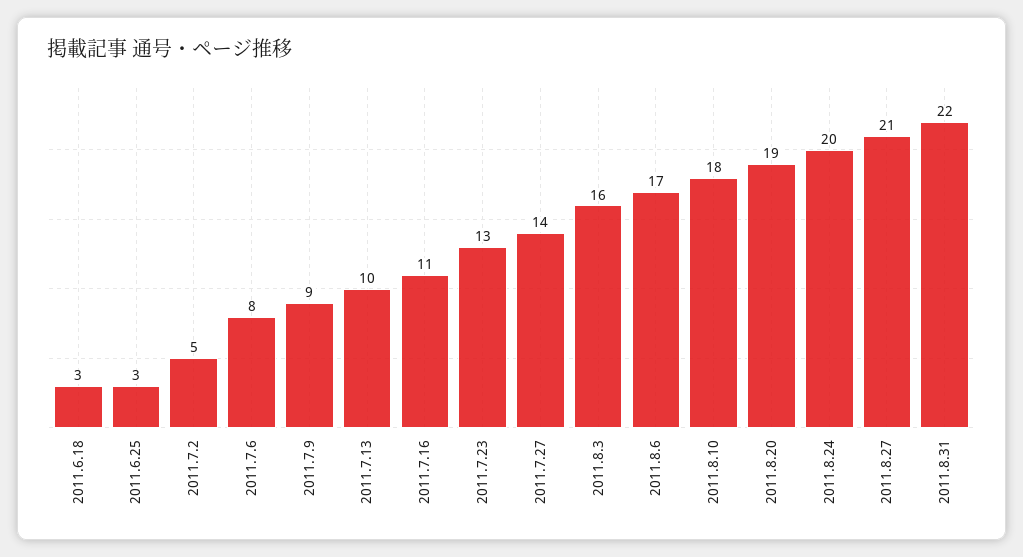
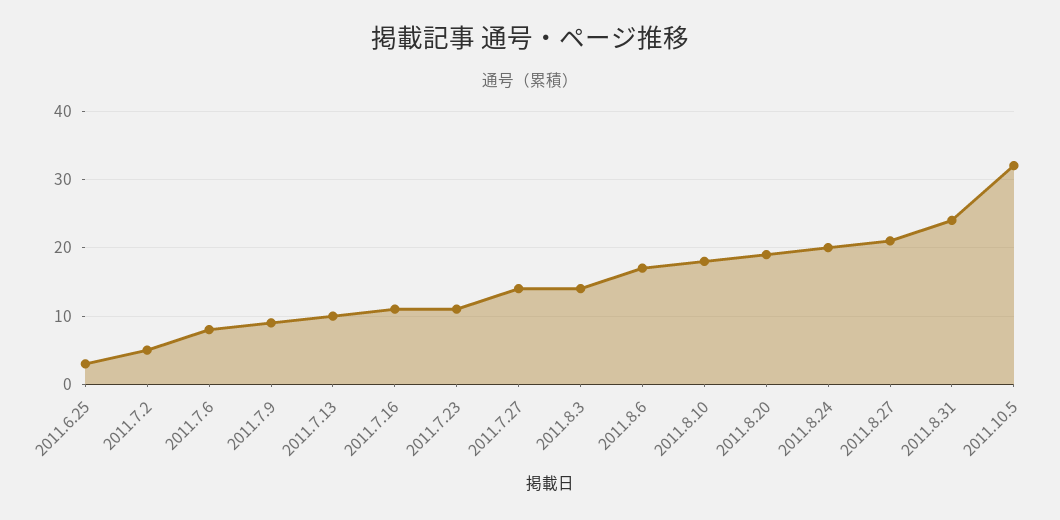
2011.6.18: 3 -> none
2011.7.23: 13 -> 11
2011.8.3: 16 -> 14
2011.8.31: 22 -> 24
2011.10.5: none -> 32

